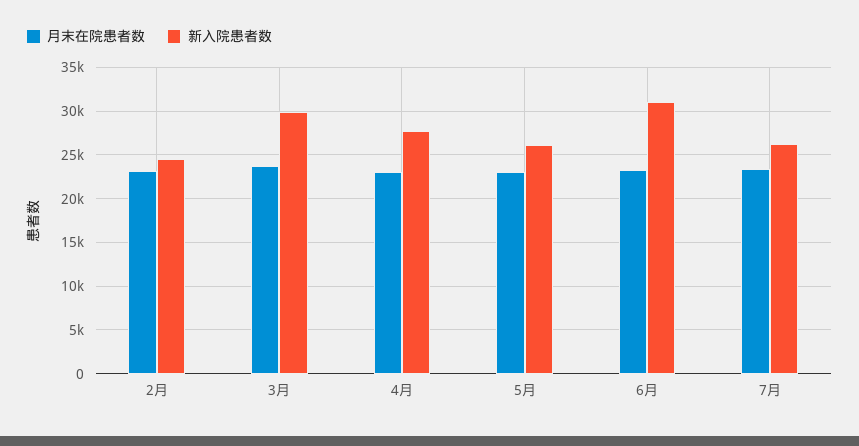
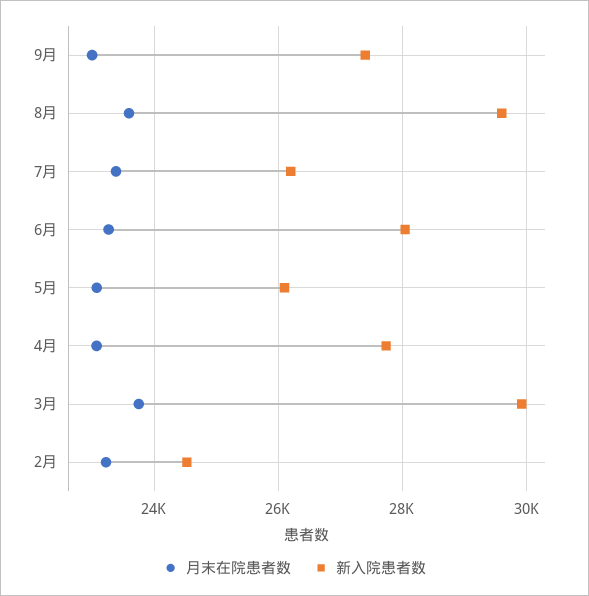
新入院患者数, 6月: 31000 -> 28000
月末在院患者数, 9月: none -> 23000
新入院患者数, 9月: none -> 27400
月末在院患者数, 8月: none -> 23600
新入院患者数, 8月: none -> 29600

